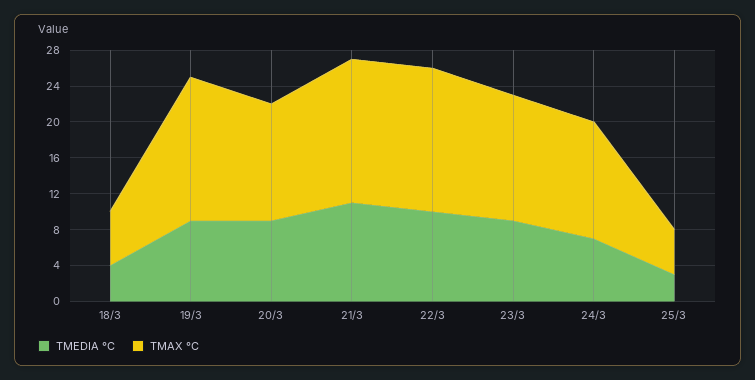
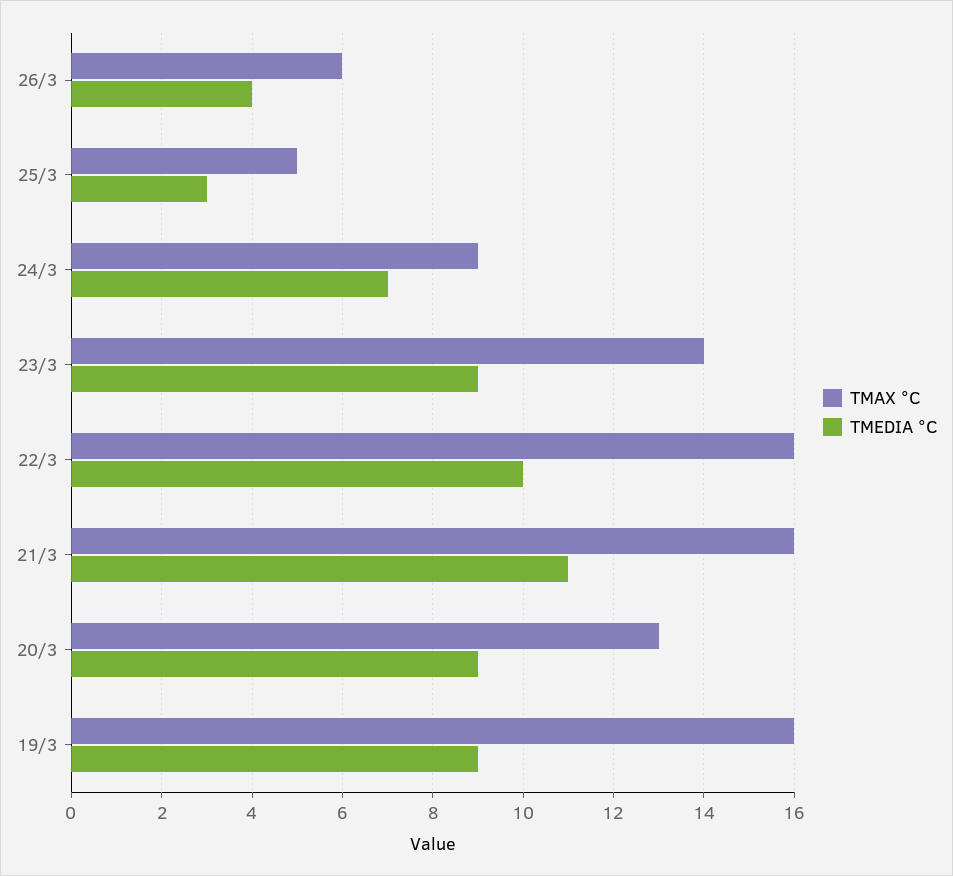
TMEDIA °C, 18/3: 4 -> none
TMAX °C, 18/3: 6 -> none
TMAX °C, 24/3: 13 -> 9
TMAX °C, 26/3: none -> 6
TMEDIA °C, 26/3: none -> 4

